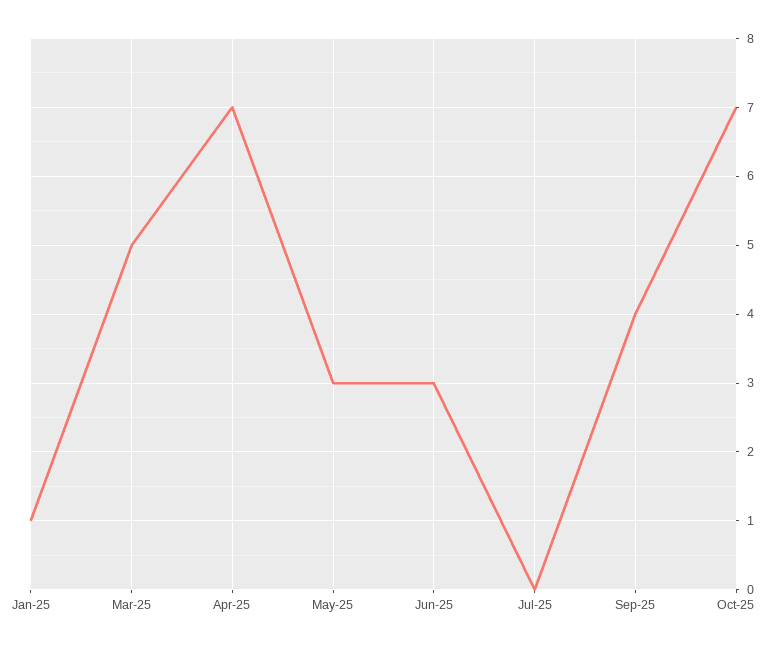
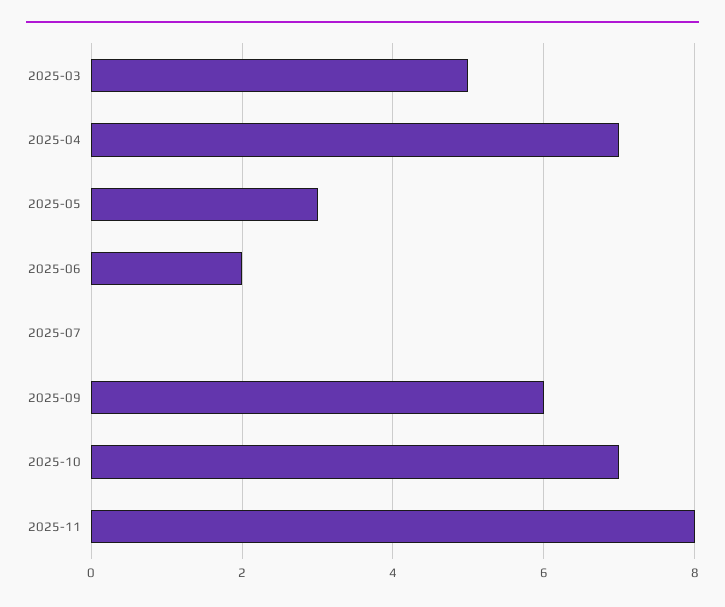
Jan-25: 1 -> none
Jun-25: 3 -> 2
Sep-25: 4 -> 6
2025-11: none -> 8

